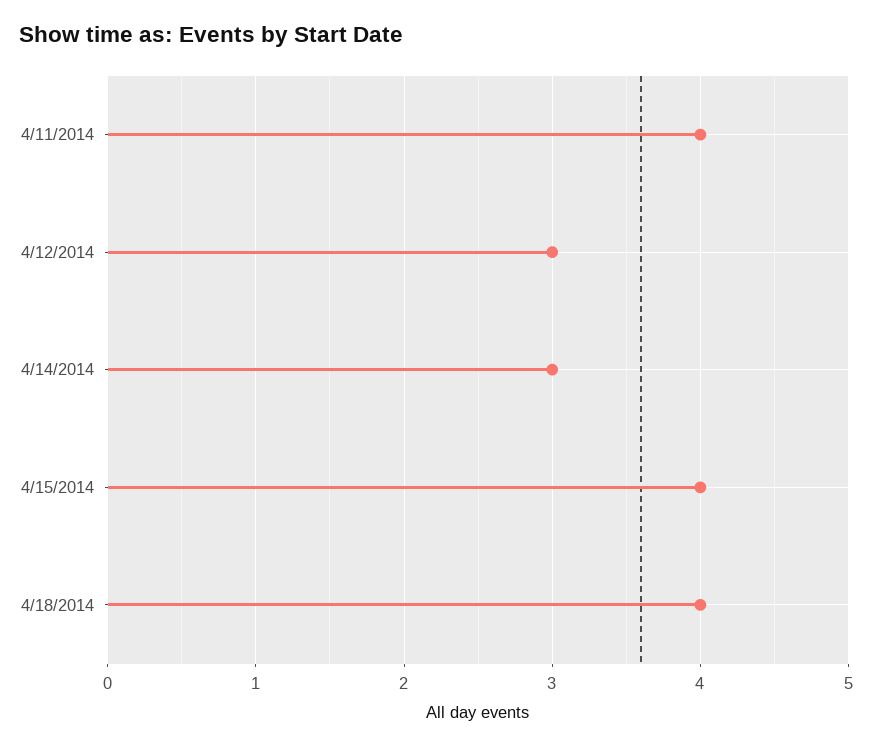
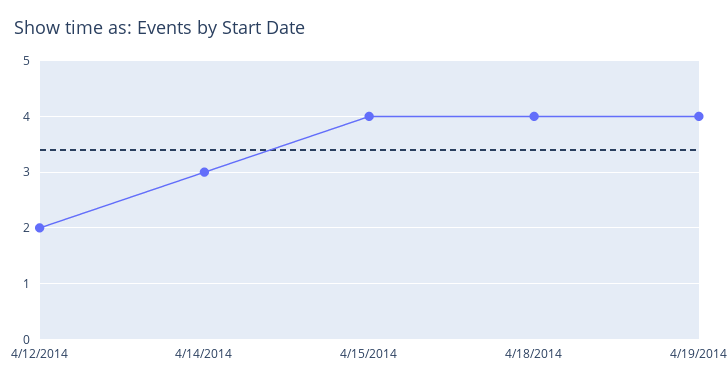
4/11/2014: 4 -> none
4/12/2014: 3 -> 2
4/19/2014: none -> 4

